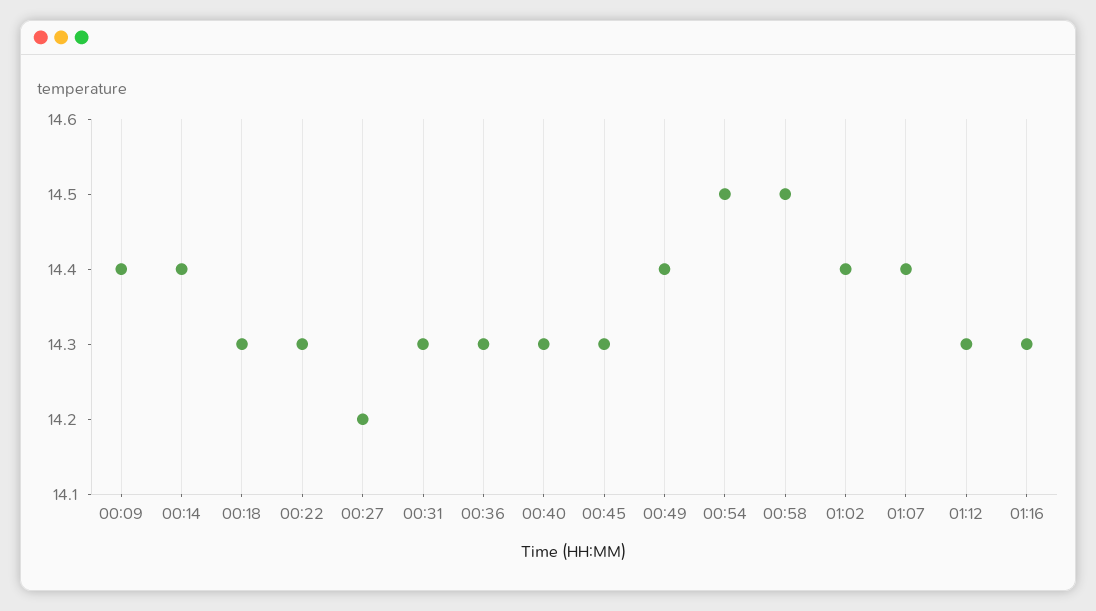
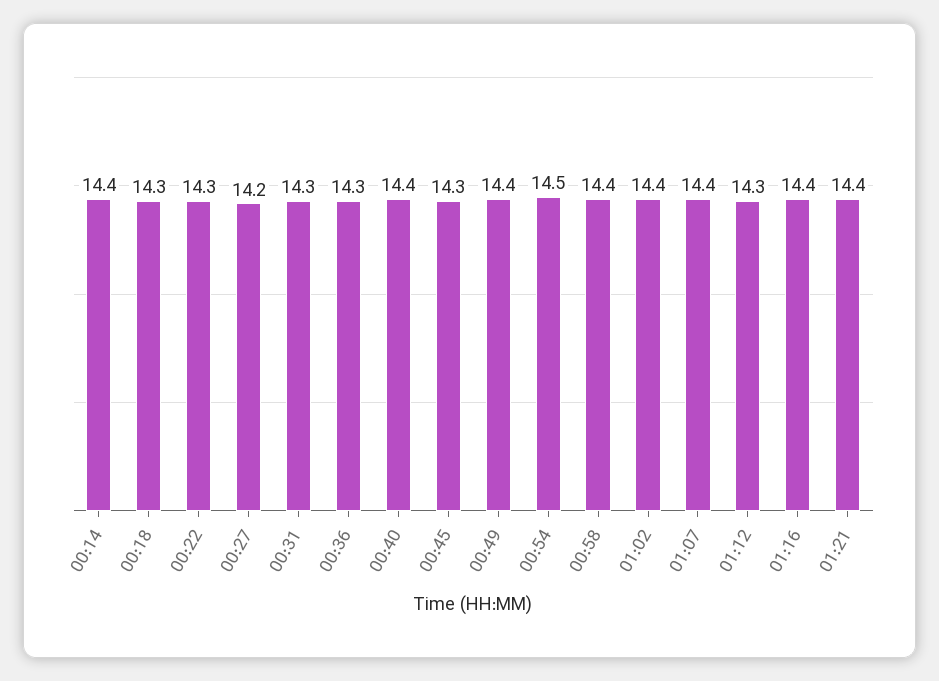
00:09: 14.4 -> none
00:40: 14.3 -> 14.4
00:58: 14.5 -> 14.4
01:16: 14.3 -> 14.4
01:21: none -> 14.4

